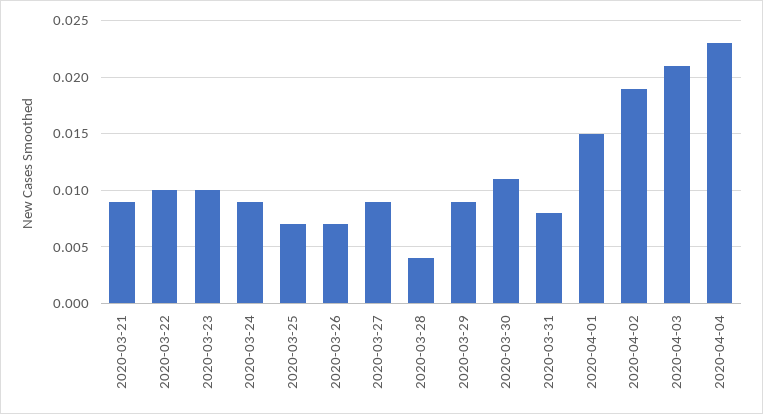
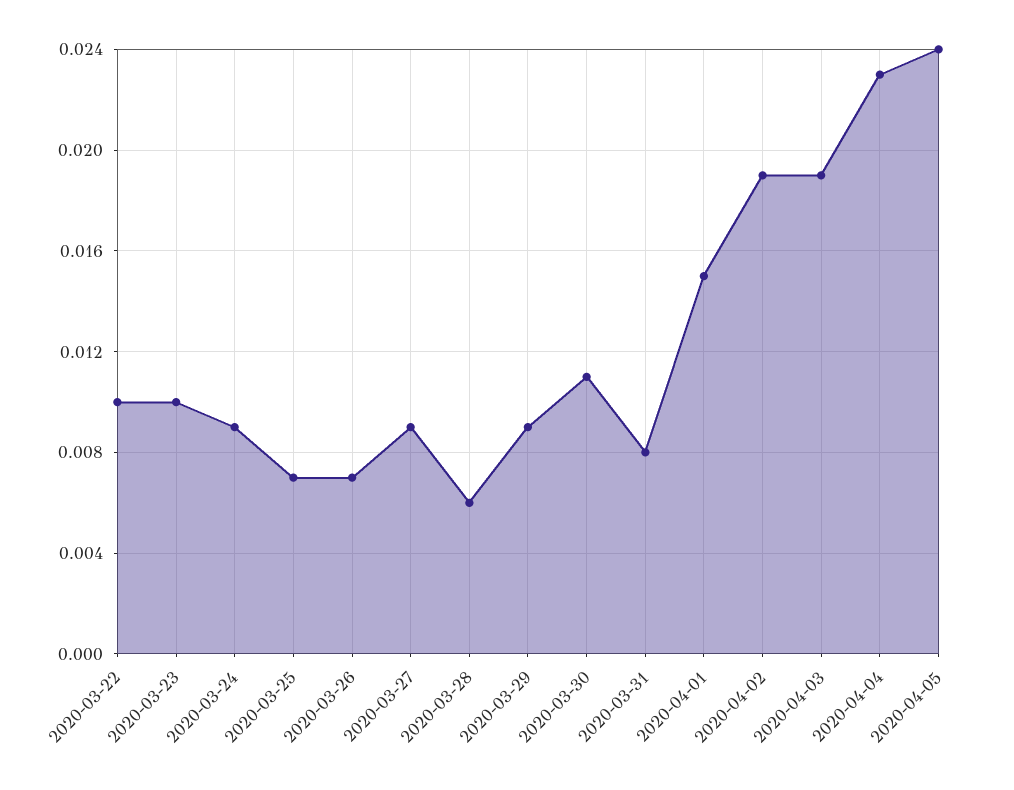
2020-03-21: 0.009 -> none
2020-03-28: 0.004 -> 0.006
2020-04-03: 0.021 -> 0.019
2020-04-05: none -> 0.024

